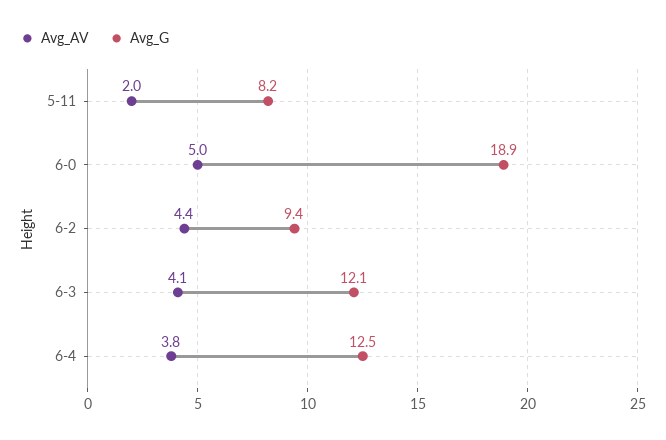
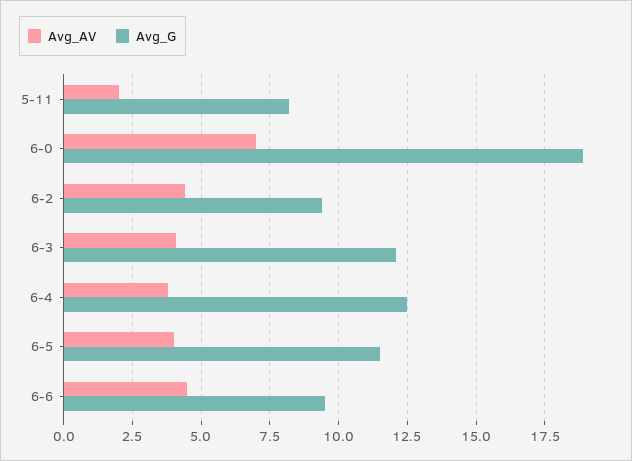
Avg_AV, 6-0: 5 -> 7
Avg_AV, 6-5: none -> 4
Avg_G, 6-5: none -> 11.5
Avg_AV, 6-6: none -> 4.5
Avg_G, 6-6: none -> 9.5

